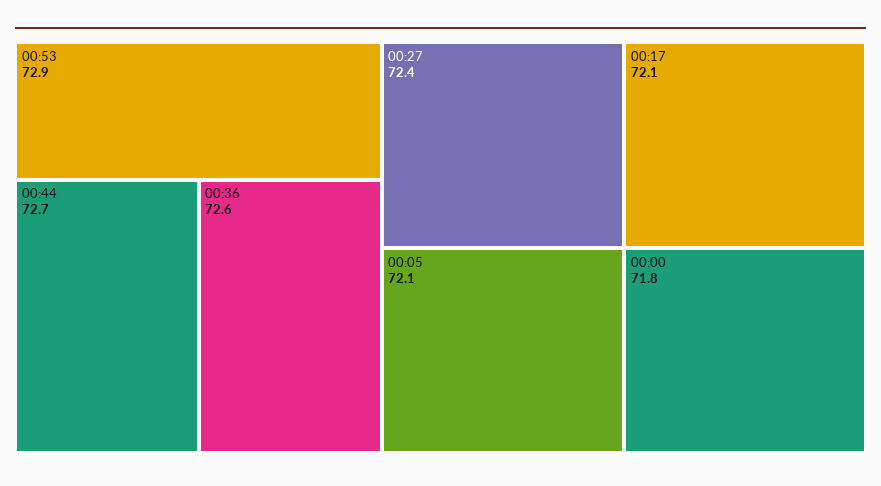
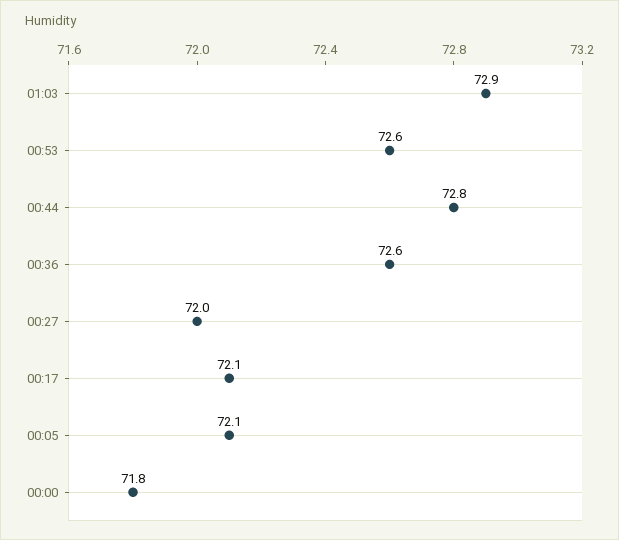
00:53: 72.9 -> 72.6
00:44: 72.7 -> 72.8
00:27: 72.4 -> 72
01:03: none -> 72.9

